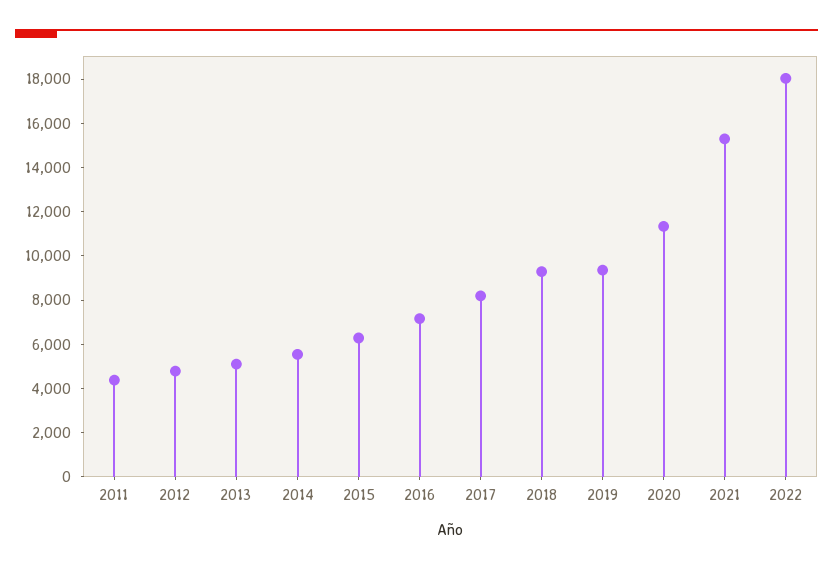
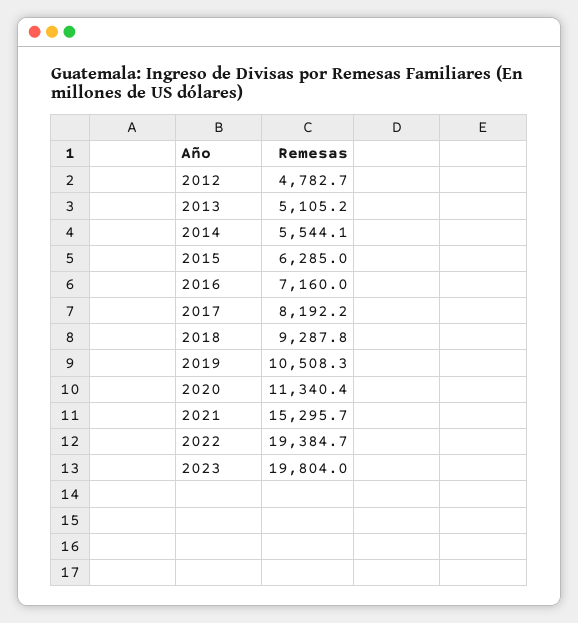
2011: 4500 -> none
2019: 9500 -> 10508.3
2022: 18000 -> 19384.7
2023: none -> 19804

